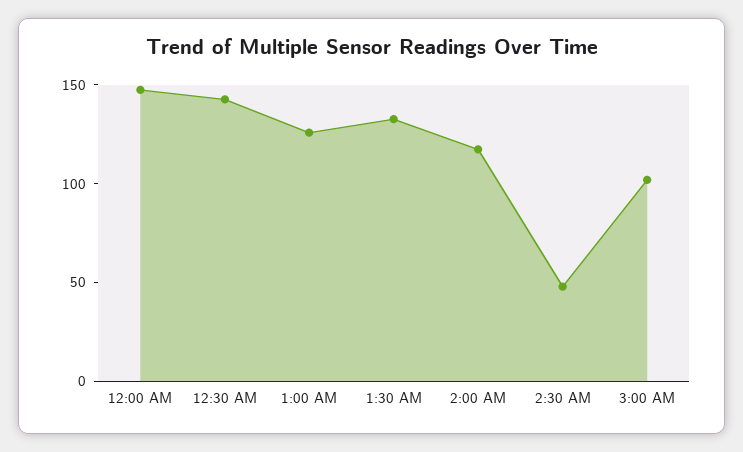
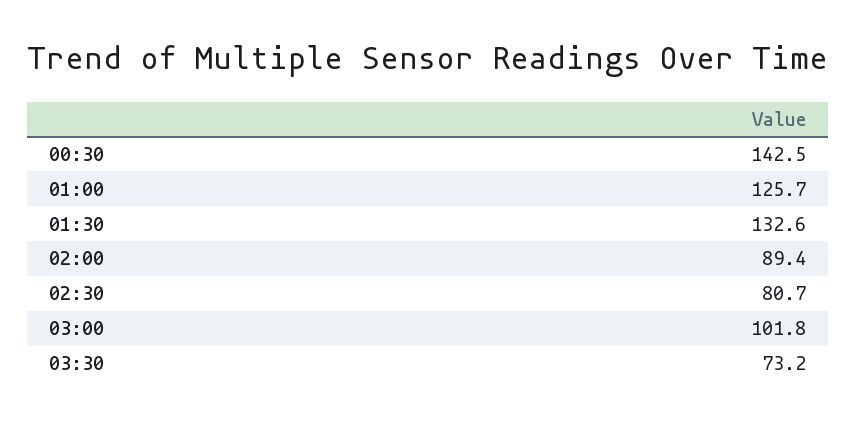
12:00 AM: 150 -> none
2:00 AM: 120 -> 89.4
2:30 AM: 50 -> 80.7
03:30: none -> 73.2

